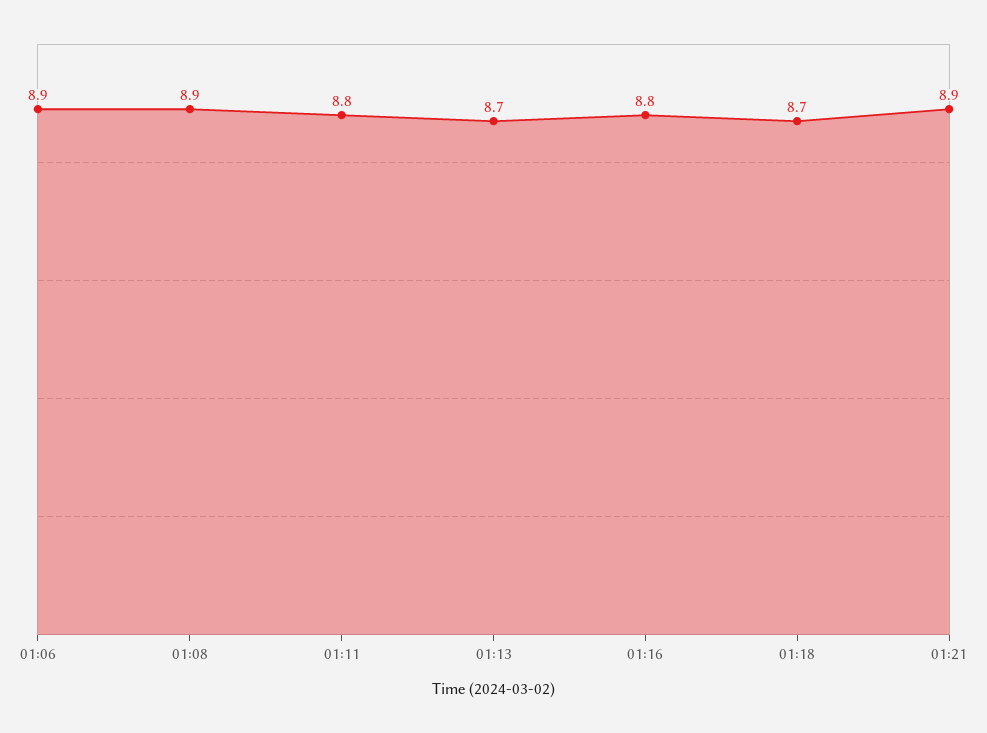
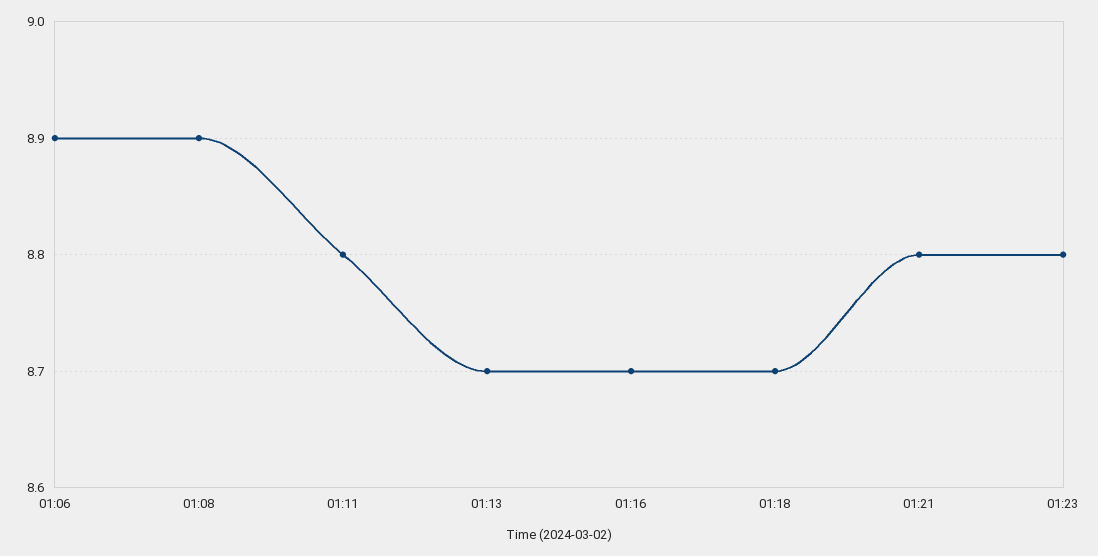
01:16: 8.8 -> 8.7
01:21: 8.9 -> 8.8
01:23: none -> 8.8

